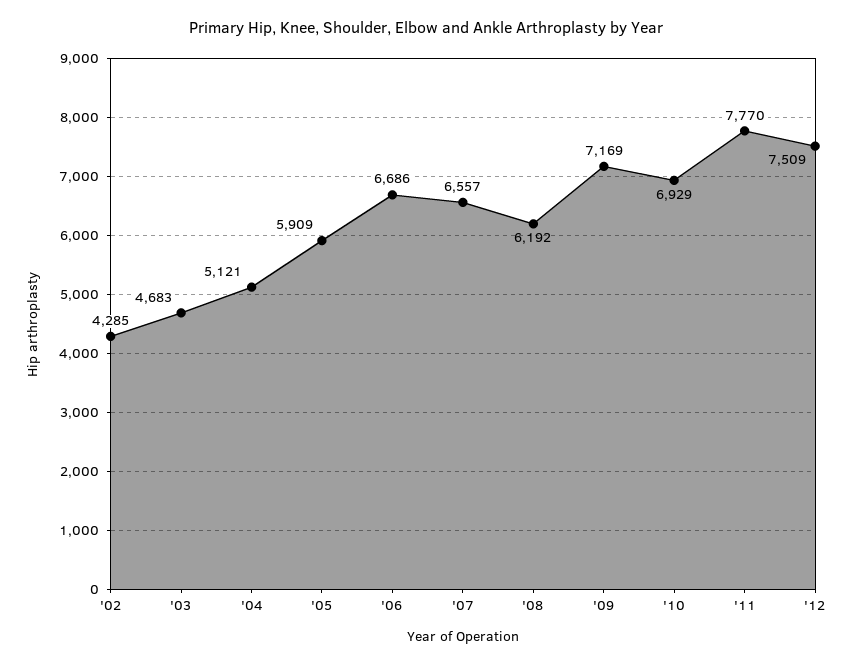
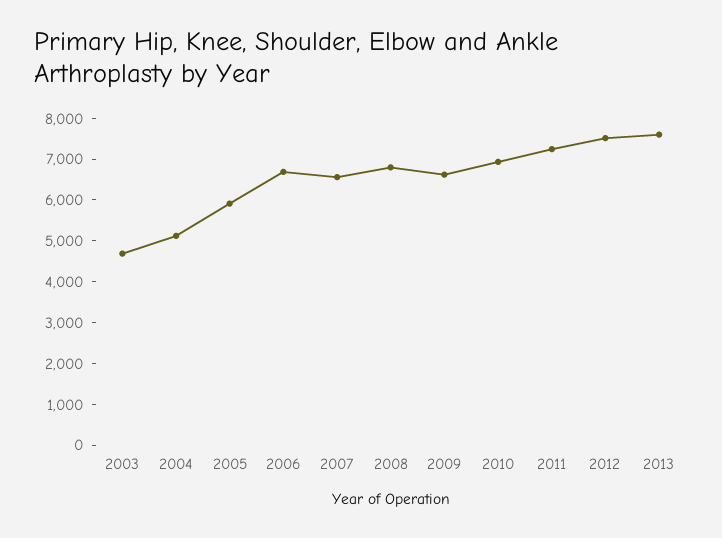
'02: 4285 -> none
'08: 6192 -> 6800
'09: 7169 -> 6600
'11: 7770 -> 7200
2013: none -> 7600

